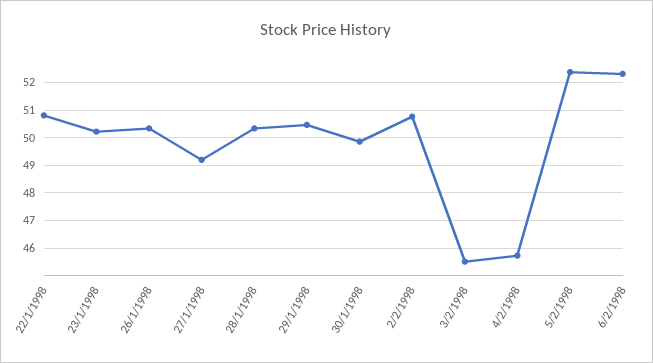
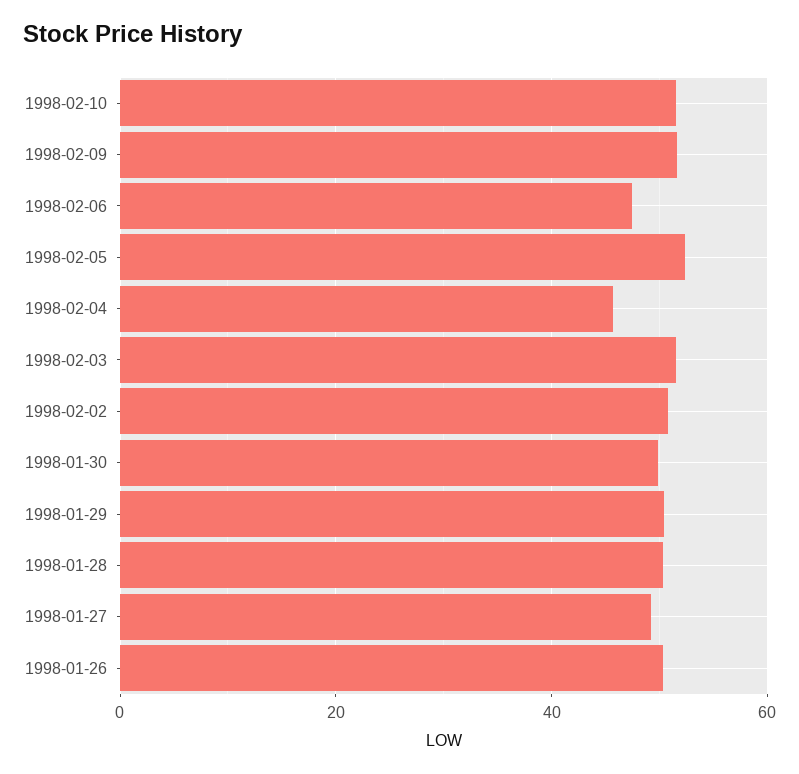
22/1/1998: 50.75 -> none
23/1/1998: 50.25 -> none
3/2/1998: 45.5 -> 52
6/2/1998: 52.25 -> 48
1998-02-10: none -> 52
1998-02-09: none -> 52

